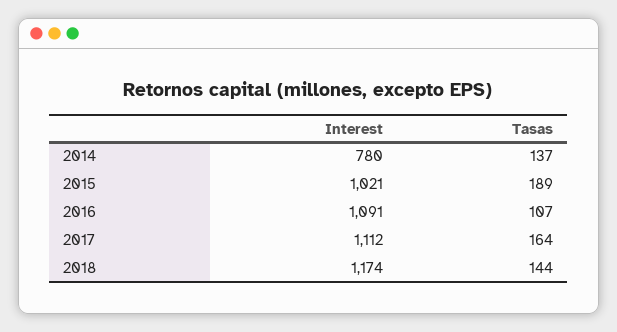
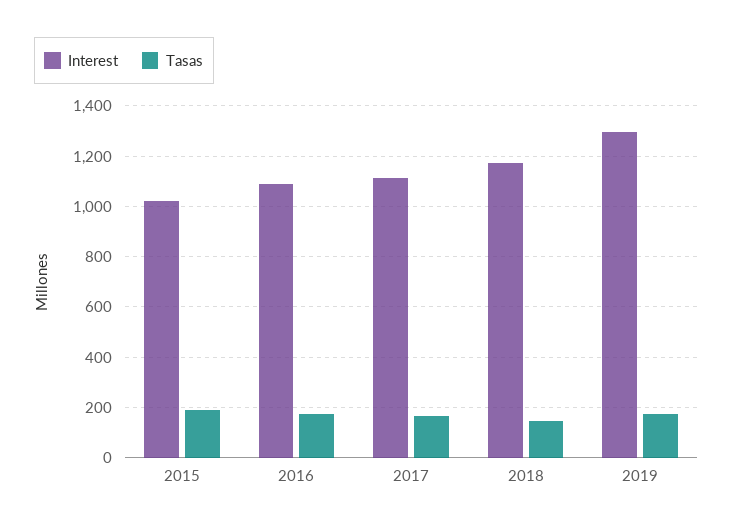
Interest, 2014: 780 -> none
Tasas, 2014: 137 -> none
Tasas, 2016: 107 -> 175
Interest, 2019: none -> 1300
Tasas, 2019: none -> 175

